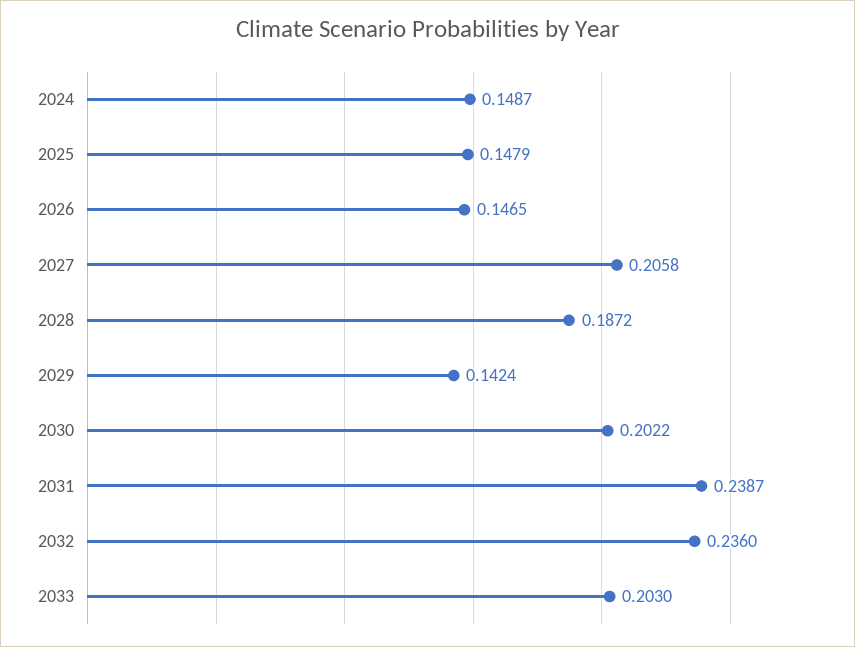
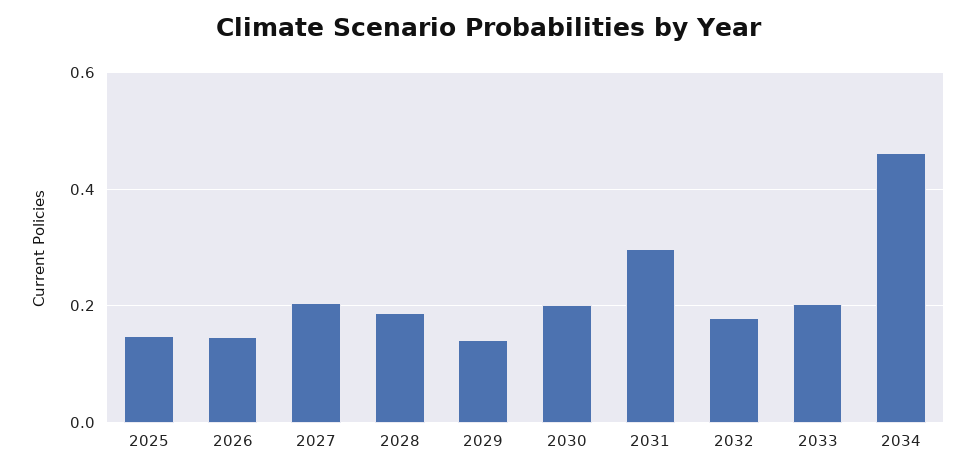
2024: 0.1487 -> none
2031: 0.2387 -> 0.3
2032: 0.236 -> 0.18
2034: none -> 0.46

